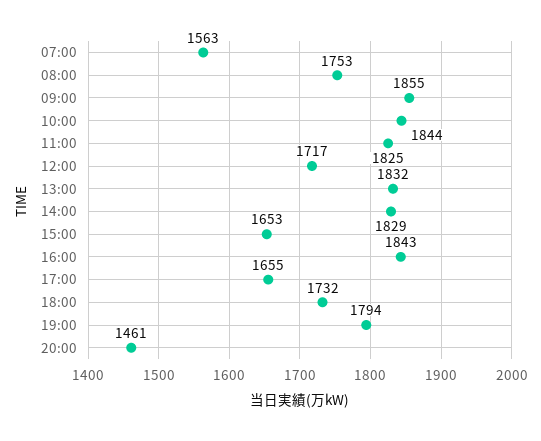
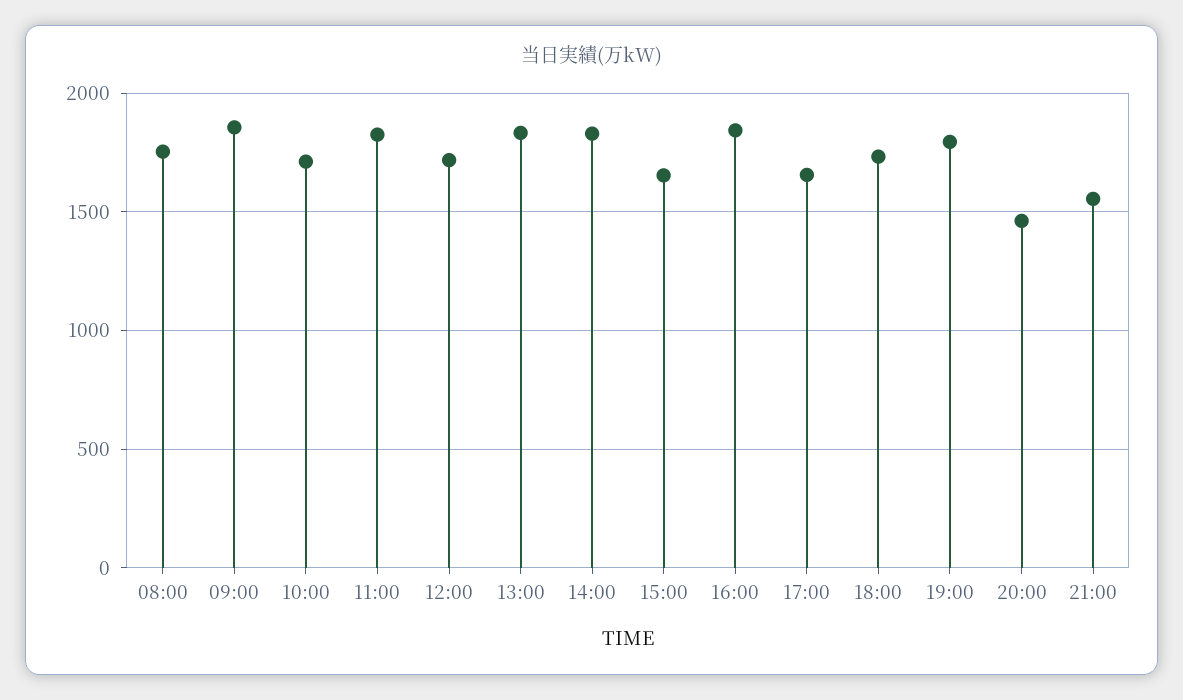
07:00: 1563 -> none
10:00: 1844 -> 1700
21:00: none -> 1550

